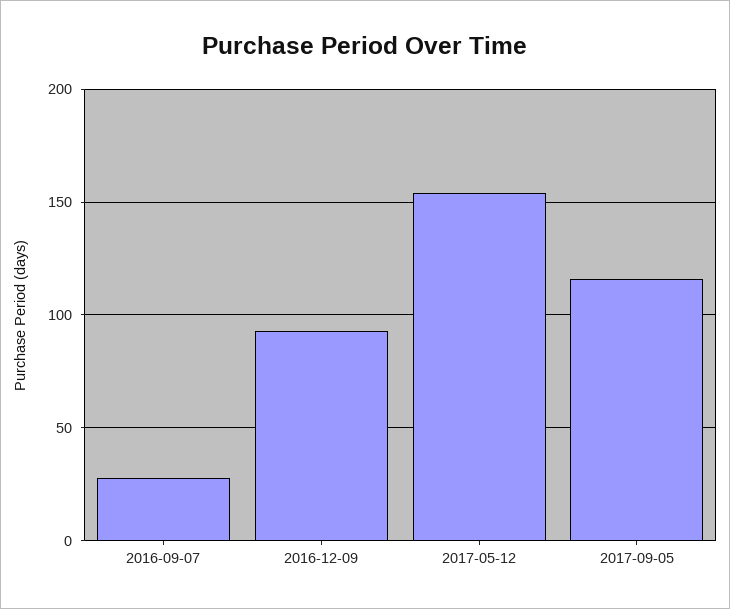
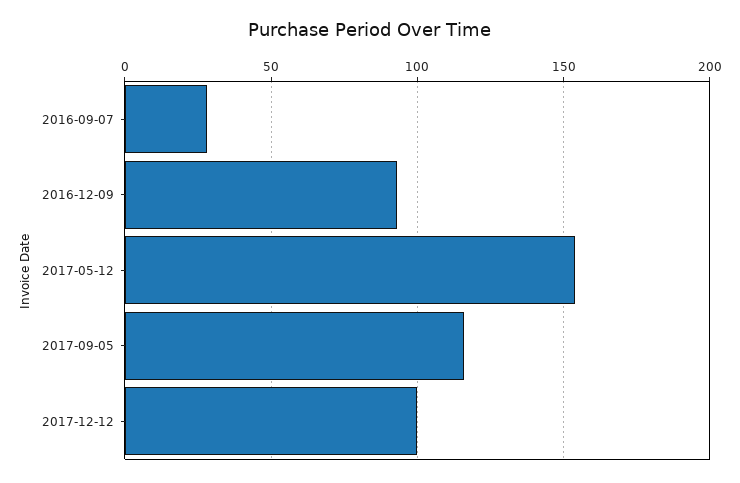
2017-12-12: none -> 100

